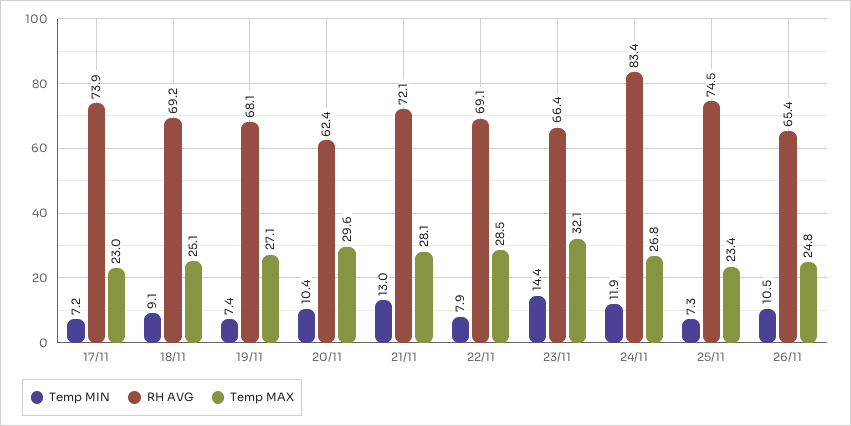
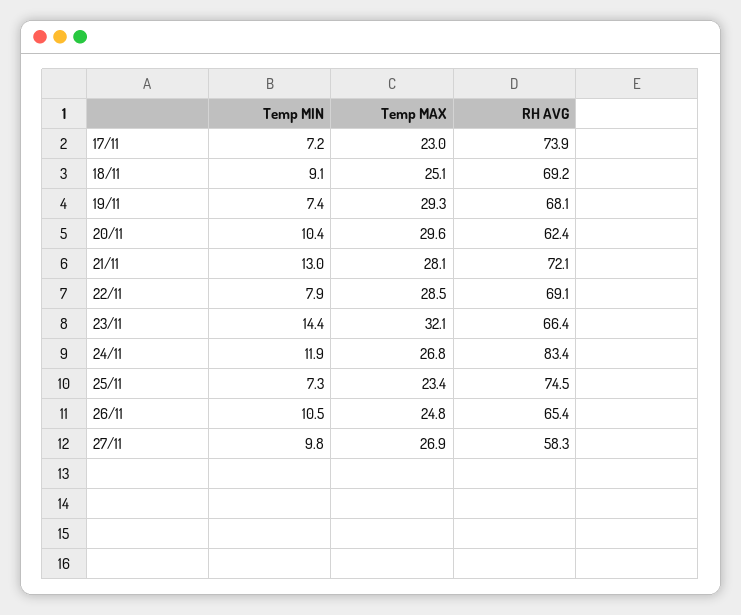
Temp MAX, 19/11: 27.1 -> 29.3
Temp MIN, 27/11: none -> 9.8
Temp MAX, 27/11: none -> 26.9
RH AVG, 27/11: none -> 58.3

